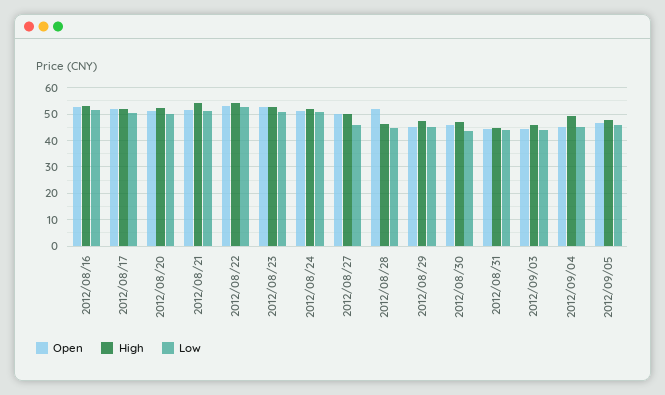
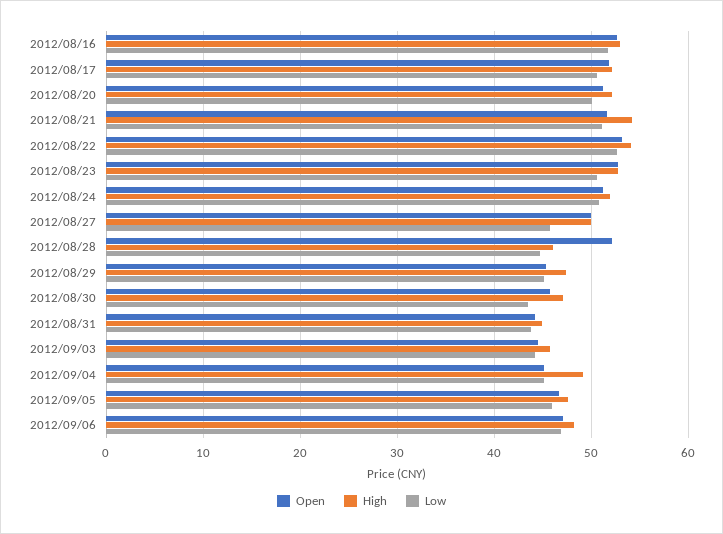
Open, 2012/09/06: none -> 47
High, 2012/09/06: none -> 48
Low, 2012/09/06: none -> 47

